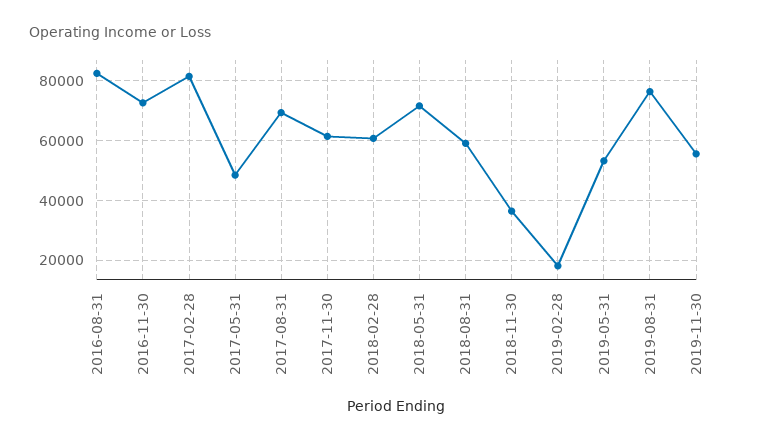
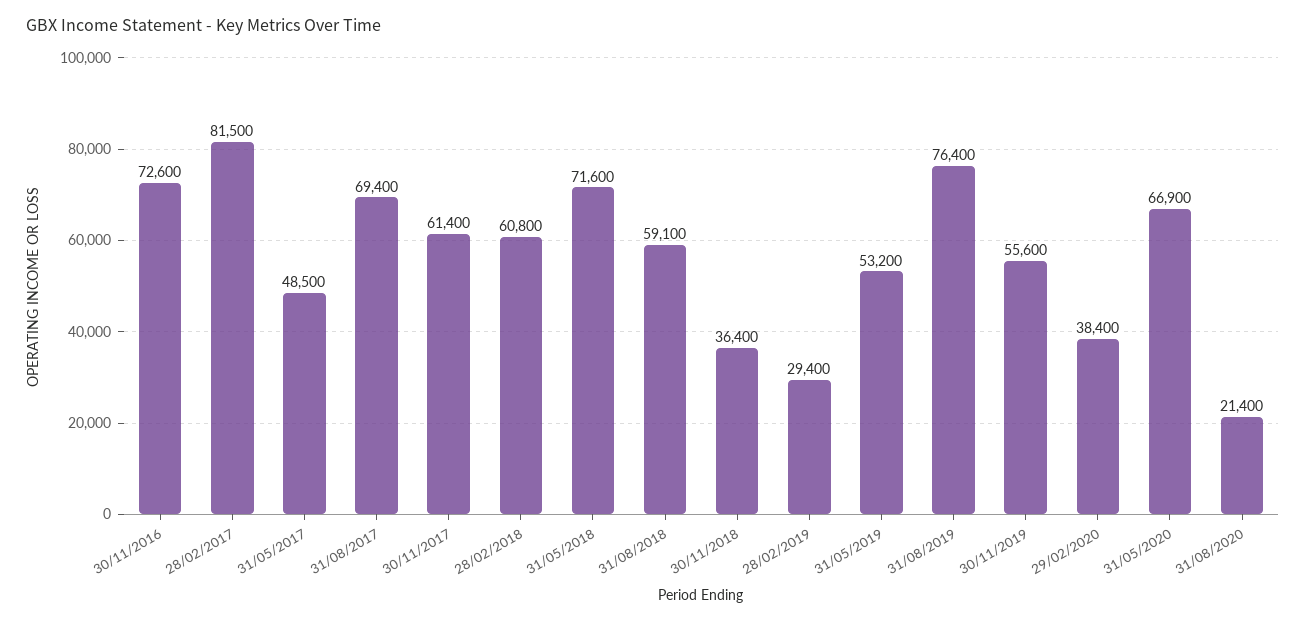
2016-08-31: 82500 -> none
2019-02-28: 17500 -> 29400
29/02/2020: none -> 38400
31/05/2020: none -> 66900
31/08/2020: none -> 21400

